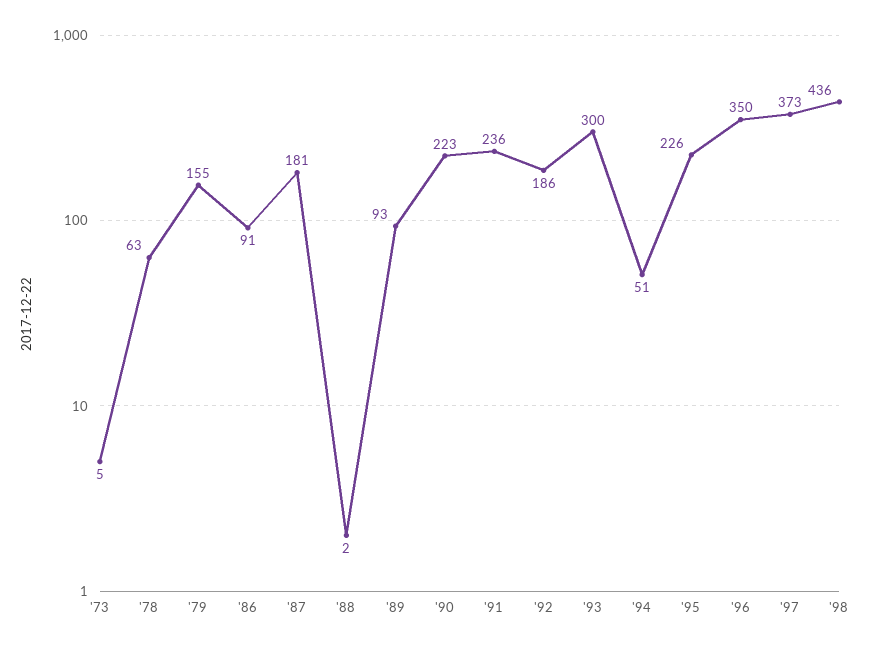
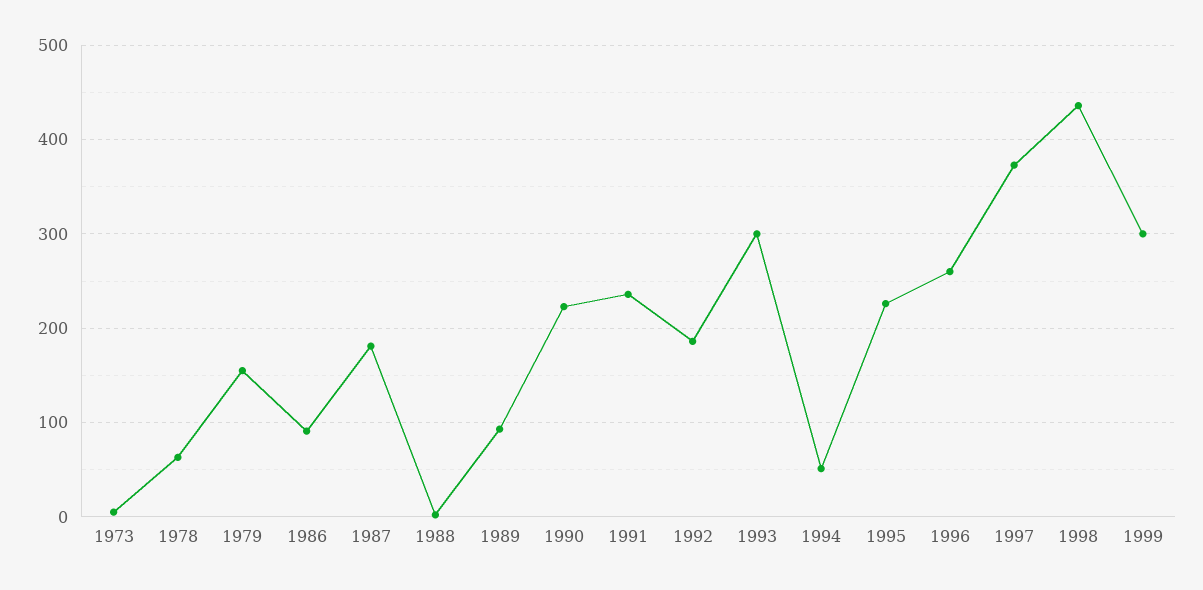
'96: 350 -> 260
1999: none -> 300

